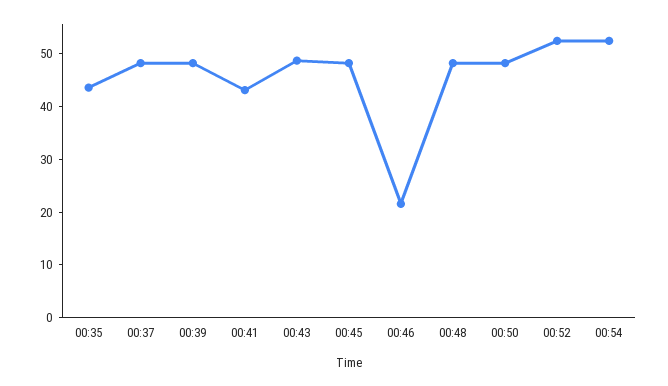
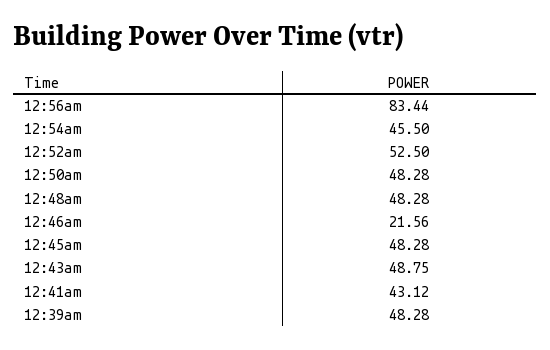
00:35: 44 -> none
00:37: 48 -> none
00:54: 52 -> 45.5
12:56am: none -> 83.44

